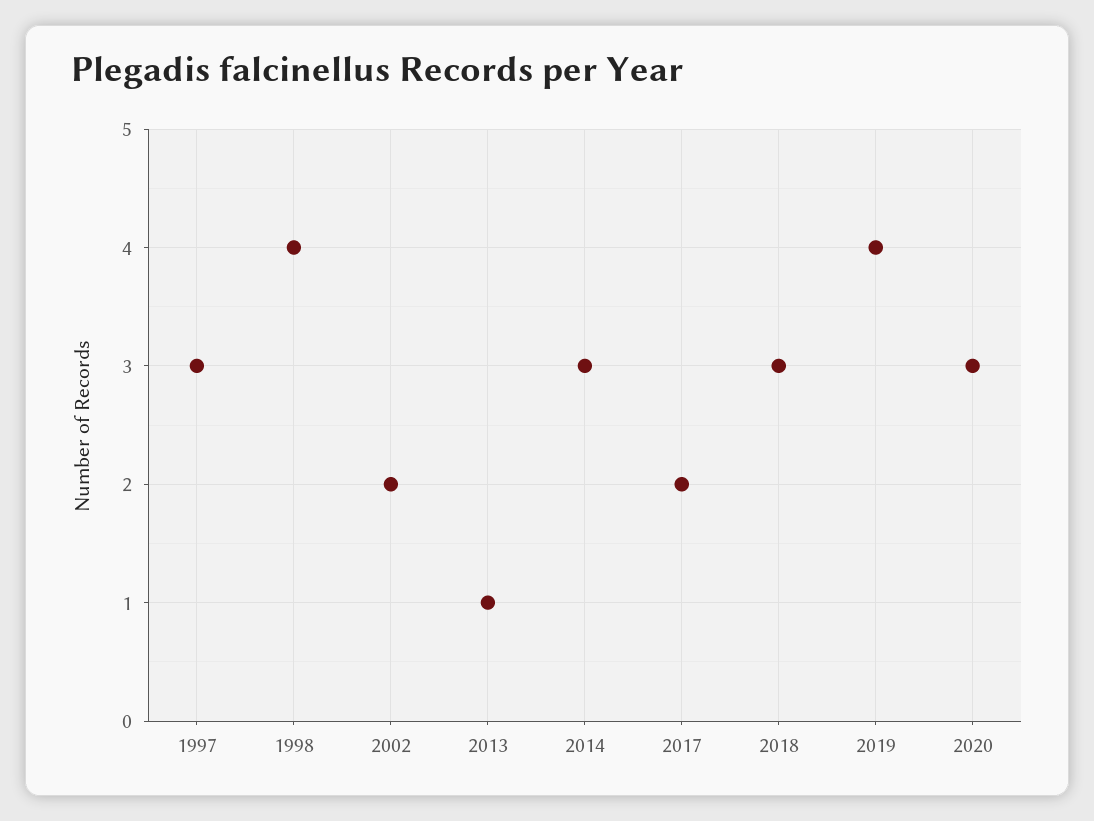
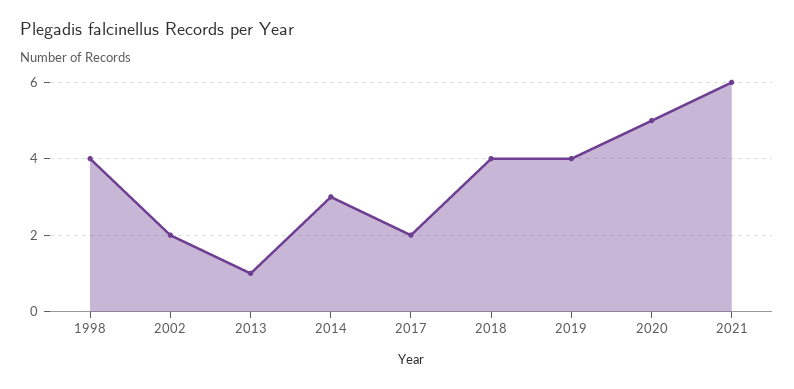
1997: 3 -> none
2018: 3 -> 4
2020: 3 -> 5
2021: none -> 6

